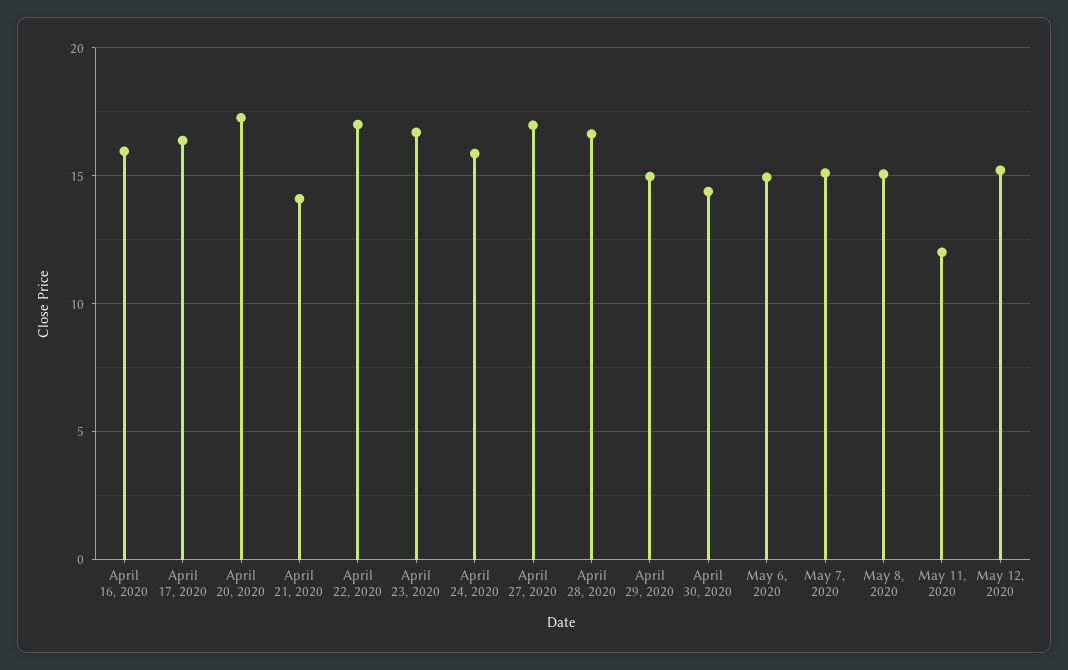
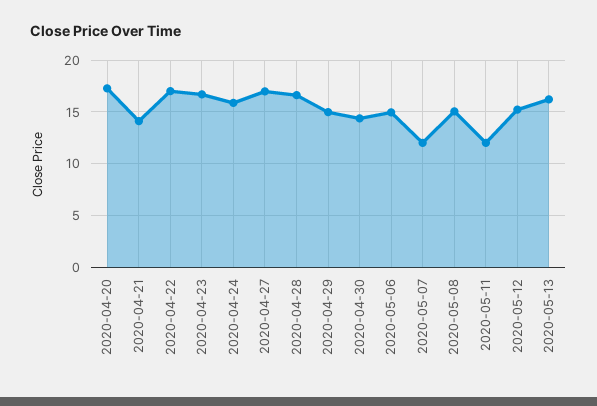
April 16, 2020: 16 -> none
April 17, 2020: 16.5 -> none
May 7, 2020: 15 -> 12
2020-05-13: none -> 16

